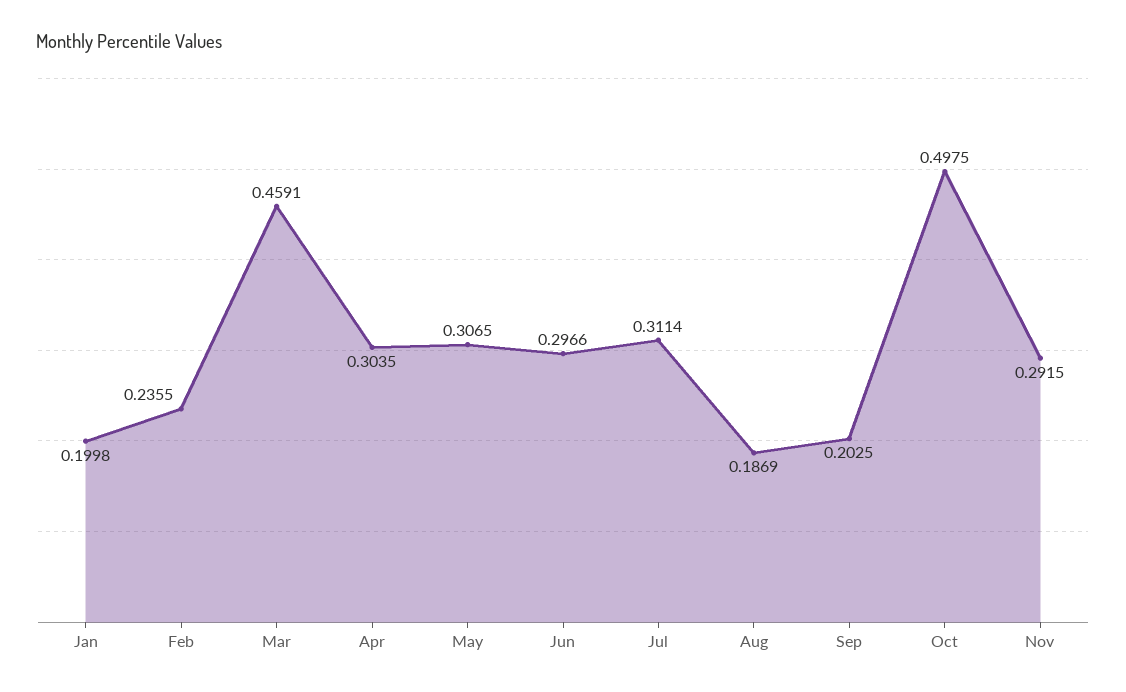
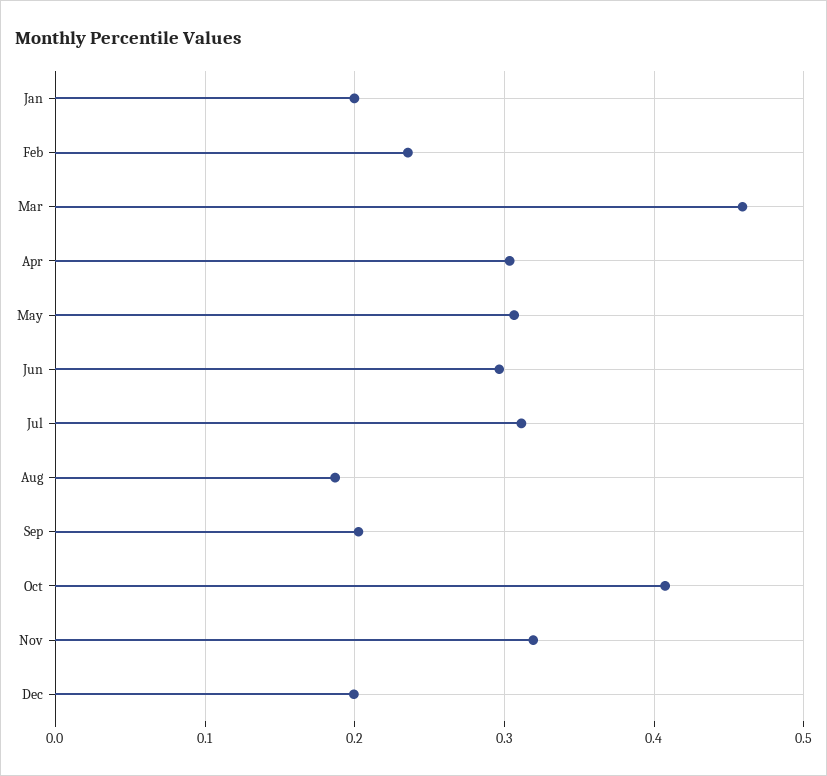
Oct: 0.4975 -> 0.41
Nov: 0.2915 -> 0.32
Dec: none -> 0.2

